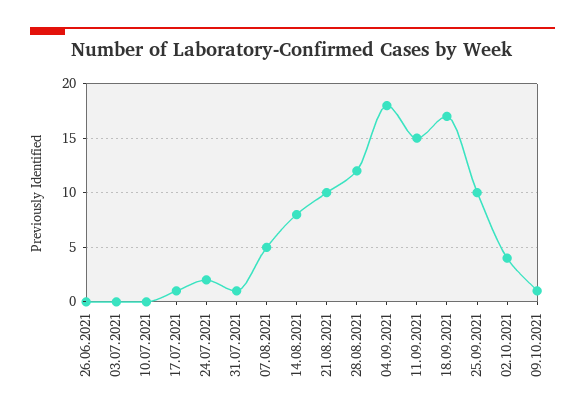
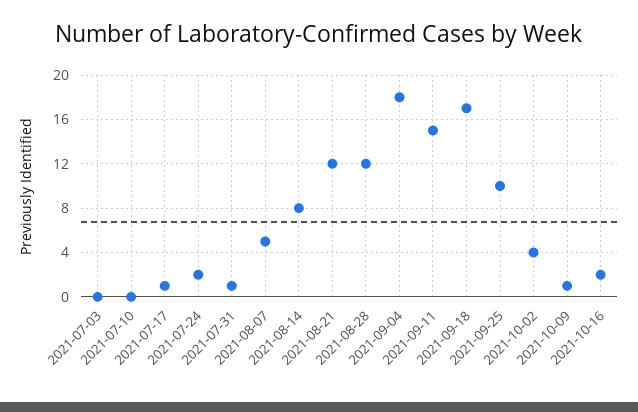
26.06.2021: 0 -> none
21.08.2021: 10 -> 12
2021-10-16: none -> 2

